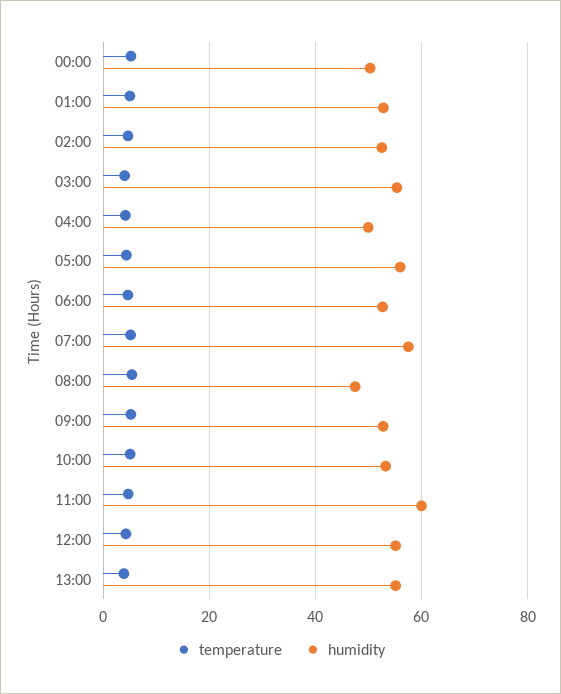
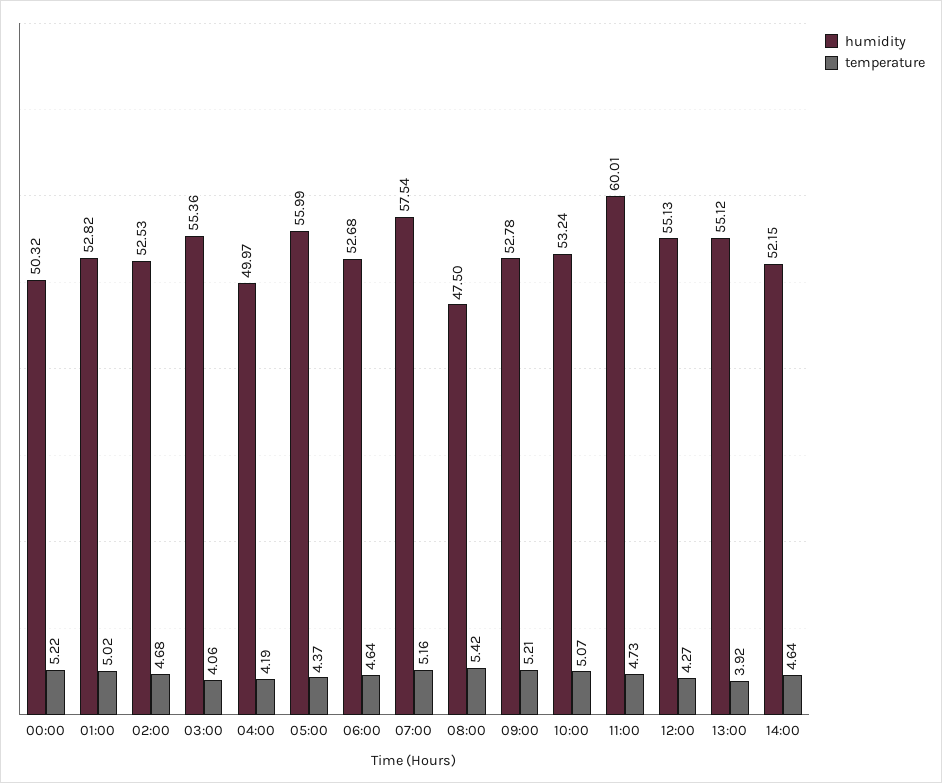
humidity, 14:00: none -> 52.15
temperature, 14:00: none -> 4.64

